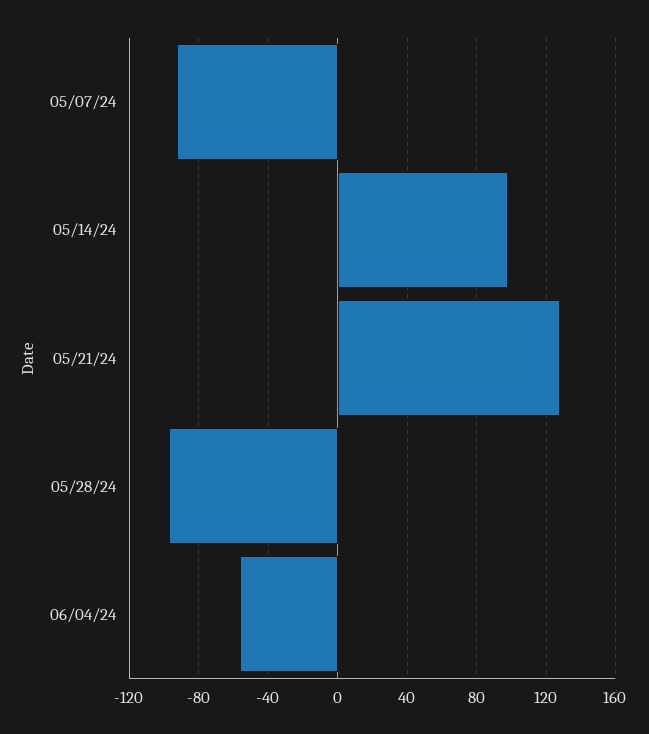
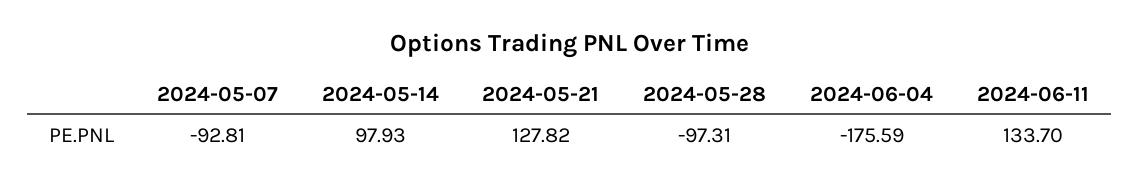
06/04/24: -55 -> -175.59
2024-06-11: none -> 133.7

